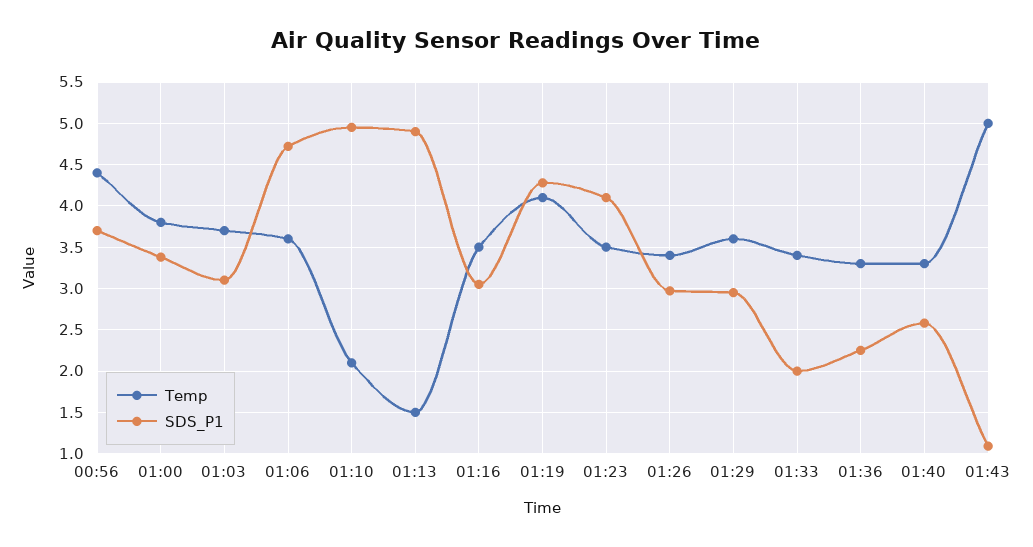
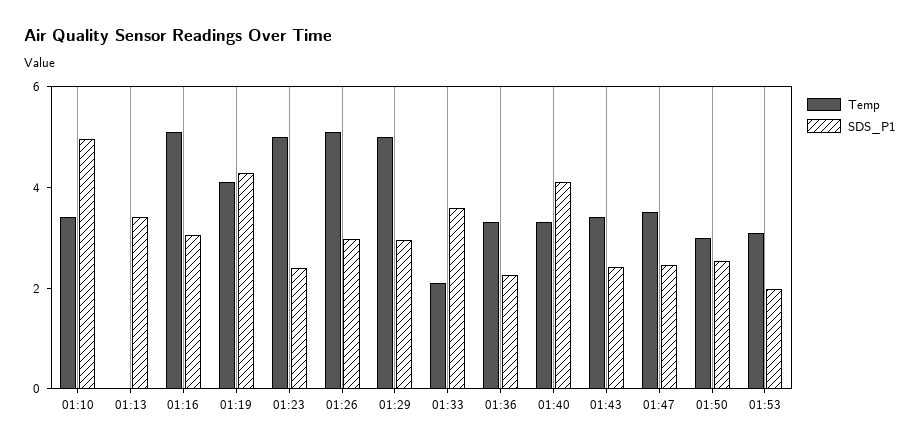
Temp, 00:56: 4.4 -> none
SDS_P1, 00:56: 3.7 -> none
Temp, 01:00: 3.8 -> none
SDS_P1, 01:00: 3.4 -> none
Temp, 01:03: 3.7 -> none
SDS_P1, 01:03: 3.1 -> none
Temp, 01:06: 3.6 -> none
SDS_P1, 01:06: 4.7 -> none
Temp, 01:10: 2.1 -> 3.5
Temp, 01:13: 1.5 -> 0
SDS_P1, 01:13: 4.9 -> 3.5
Temp, 01:16: 3.5 -> 5
Temp, 01:23: 3.5 -> 5
SDS_P1, 01:23: 4.1 -> 2.5
Temp, 01:26: 3.4 -> 5
Temp, 01:29: 3.6 -> 5
Temp, 01:33: 3.4 -> 2
SDS_P1, 01:33: 2 -> 3.5
SDS_P1, 01:40: 2.6 -> 4
Temp, 01:43: 5 -> 3.5
SDS_P1, 01:43: 1.1 -> 2.5
Temp, 01:47: none -> 3.5
SDS_P1, 01:47: none -> 2.5
Temp, 01:50: none -> 3
SDS_P1, 01:50: none -> 2.5
Temp, 01:53: none -> 3
SDS_P1, 01:53: none -> 2

